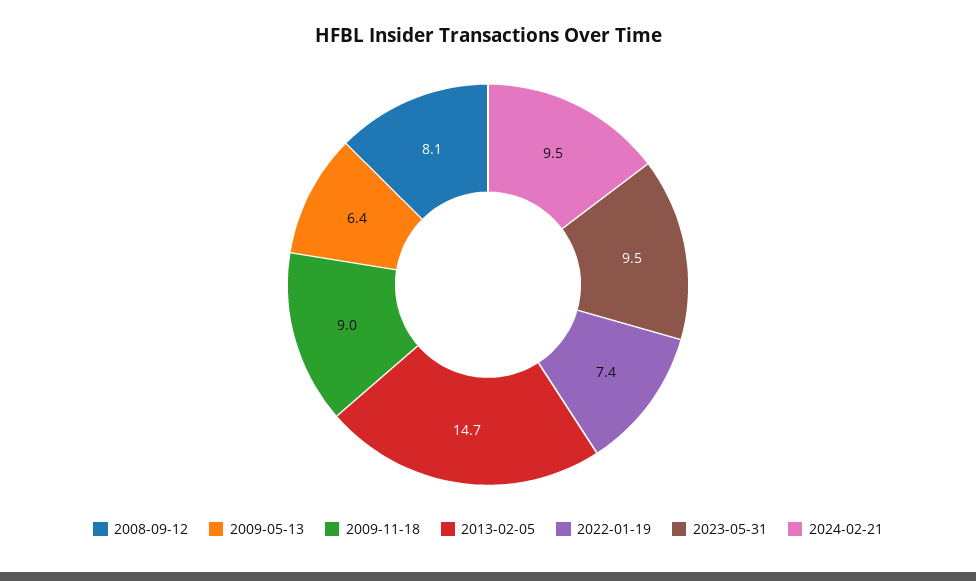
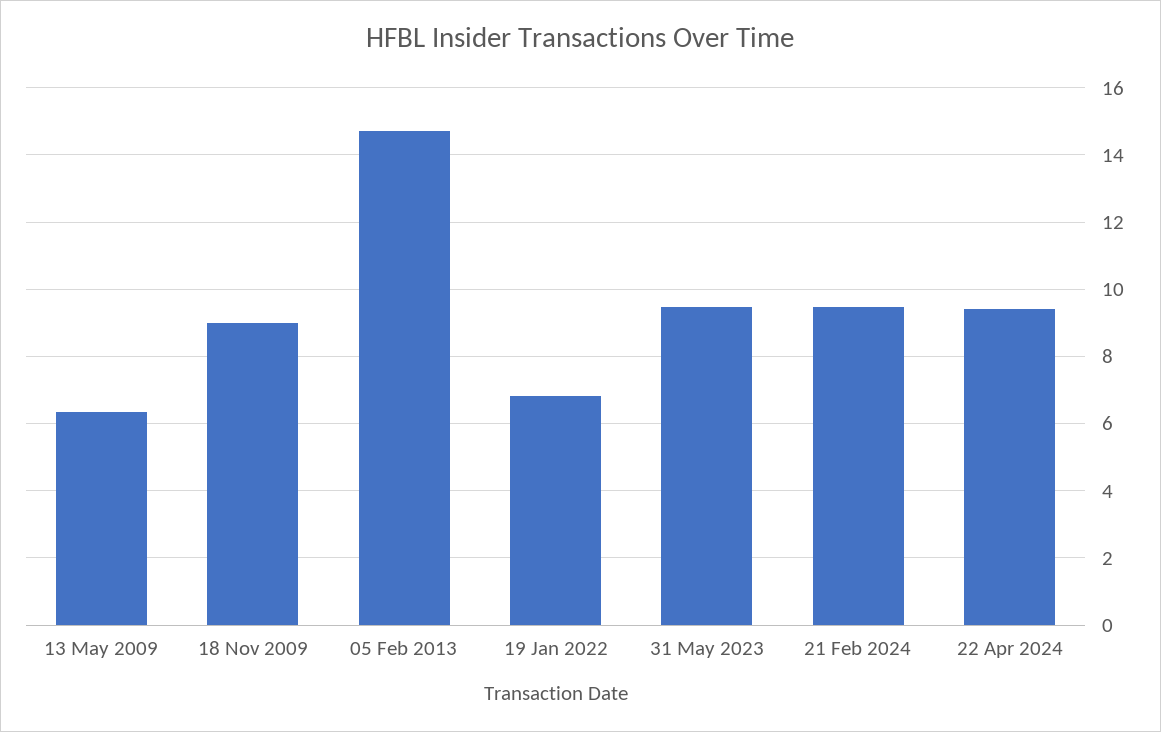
2008-09-12: 8.1 -> none
2022-01-19: 7.4 -> 6.8
22 Apr 2024: none -> 9.4

